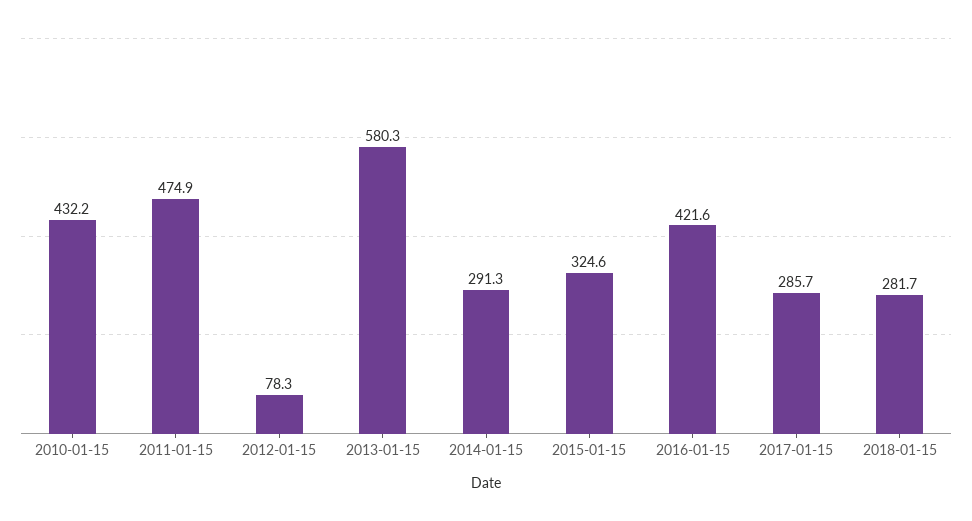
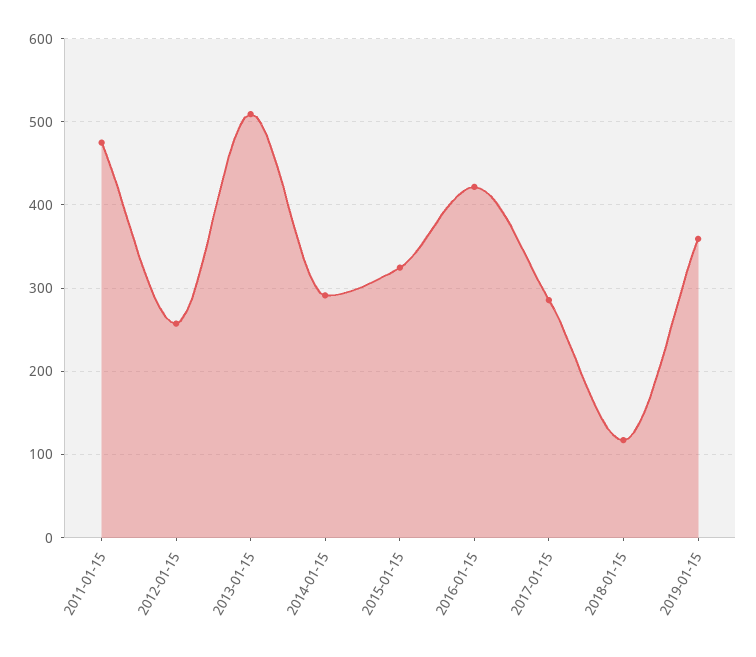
2010-01-15: 432.2 -> none
2012-01-15: 78.3 -> 260
2013-01-15: 580.3 -> 510
2018-01-15: 281.7 -> 120
2019-01-15: none -> 360

